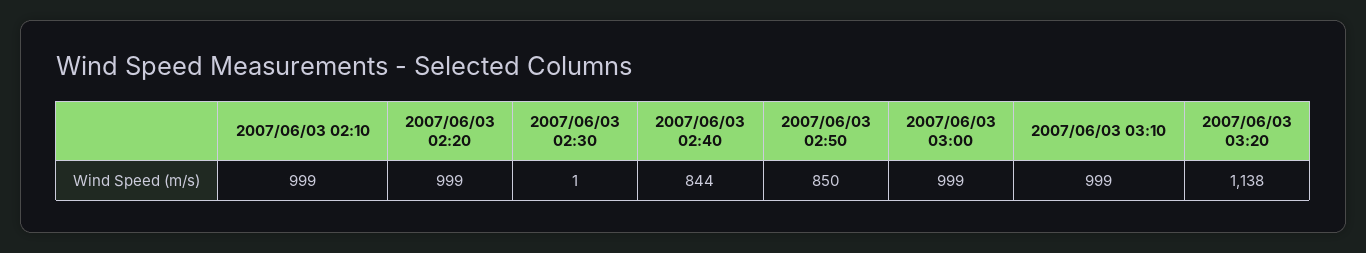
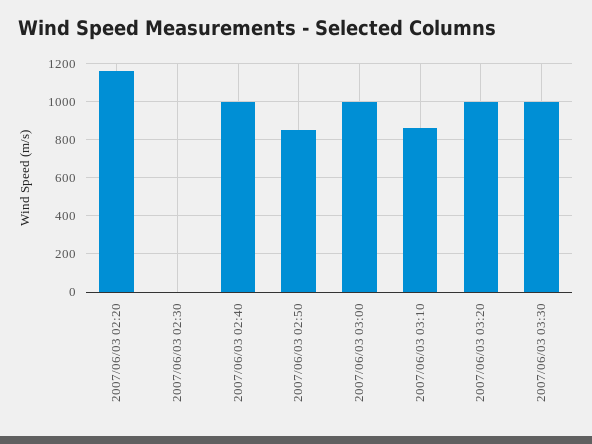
2007/06/03 02:10: 999 -> none
2007/06/03 02:20: 999 -> 1150
2007/06/03 02:40: 844 -> 1000
2007/06/03 03:10: 999 -> 850
2007/06/03 03:20: 1138 -> 1000
2007/06/03 03:30: none -> 1000

